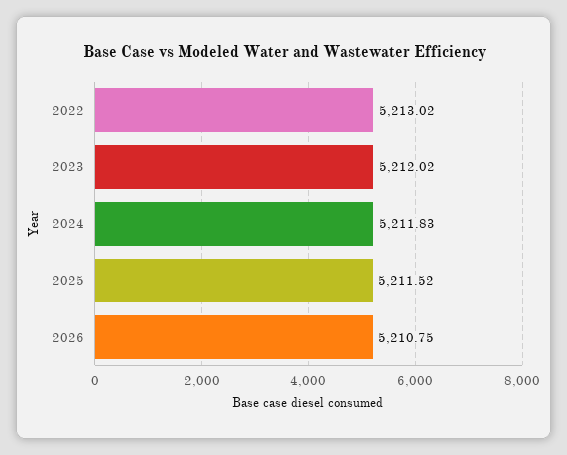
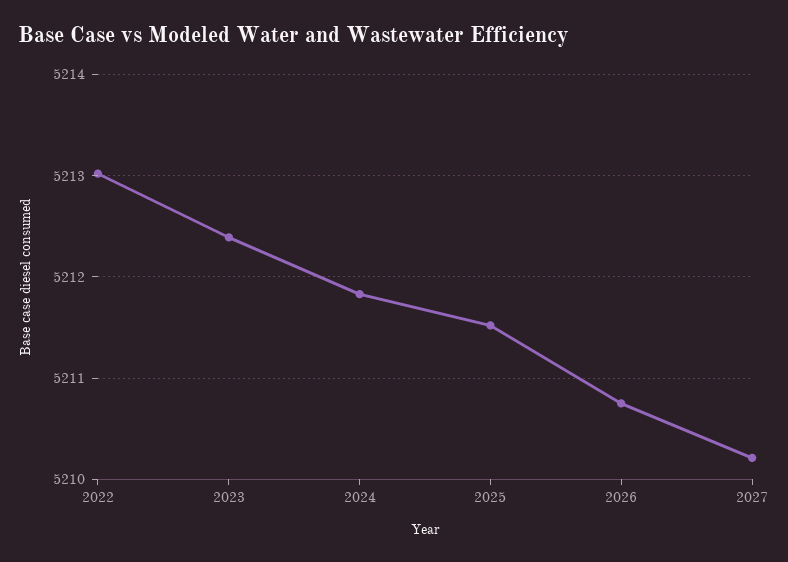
2023: 5212.02 -> 5212.4
2027: none -> 5210.2

